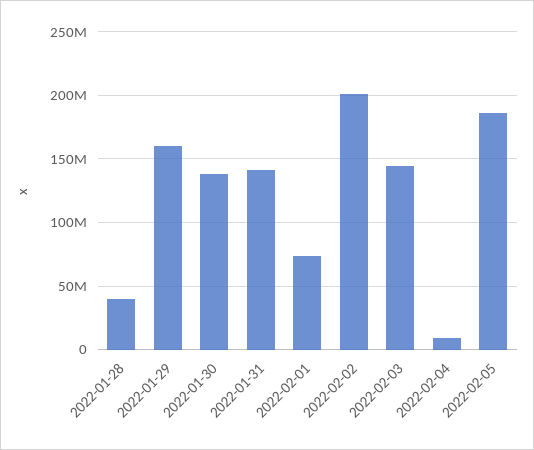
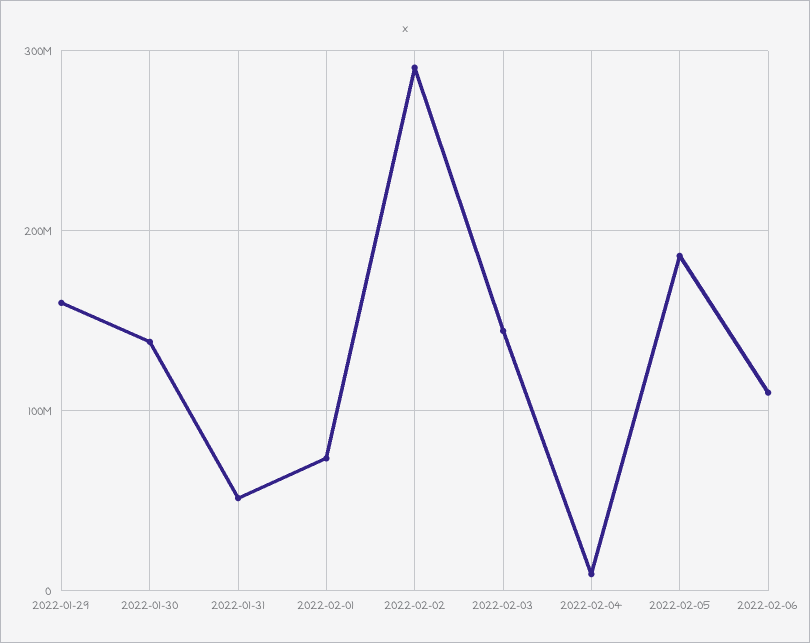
2022-01-28: 40000000 -> none
2022-01-31: 140000000 -> 50000000
2022-02-02: 200000000 -> 290000000
2022-02-06: none -> 110000000

